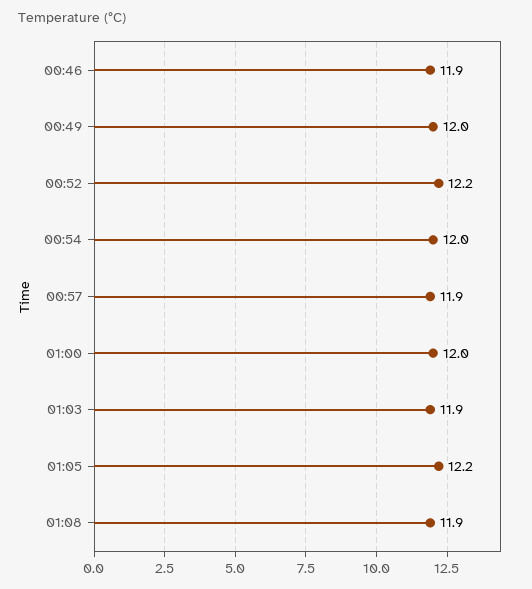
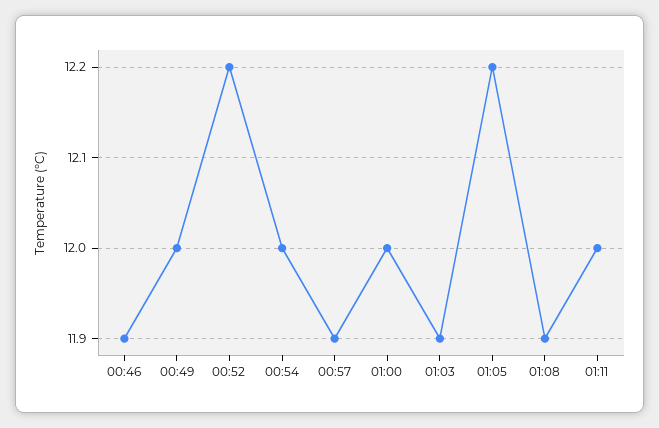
01:11: none -> 12

